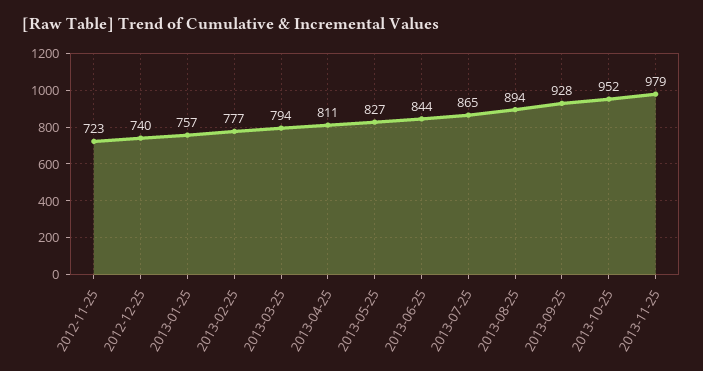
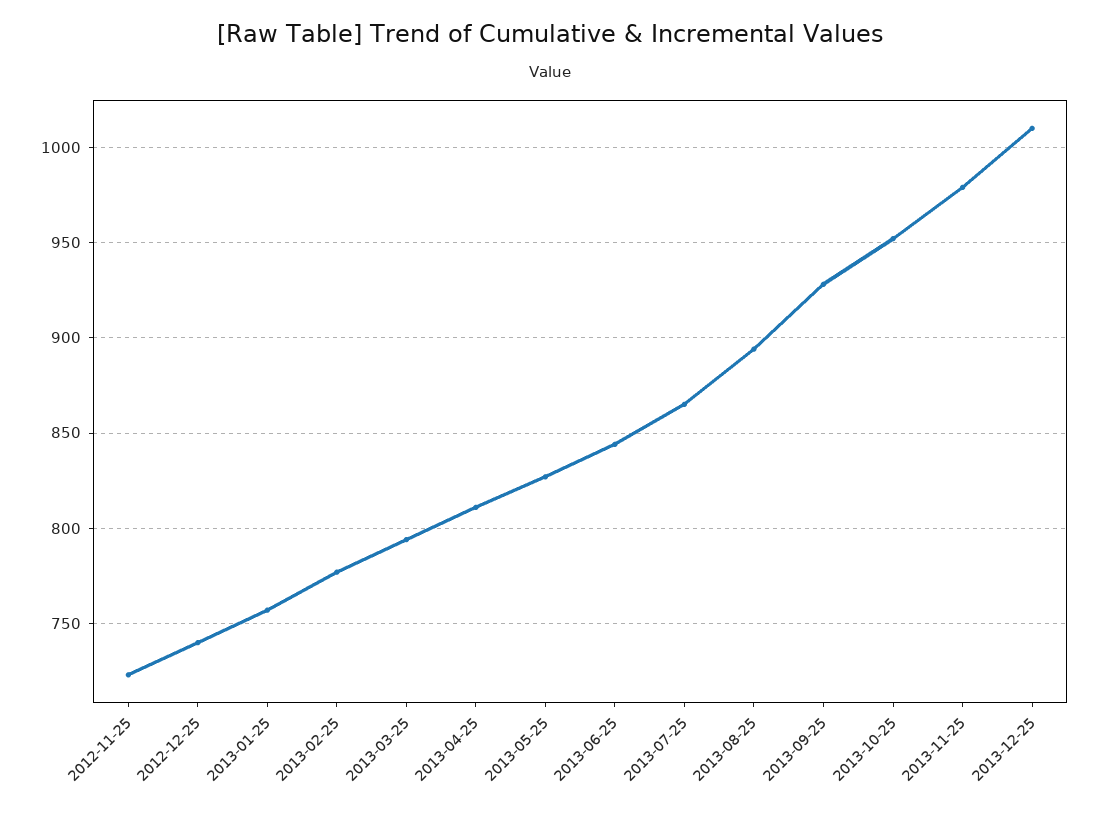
2013-12-25: none -> 1010

